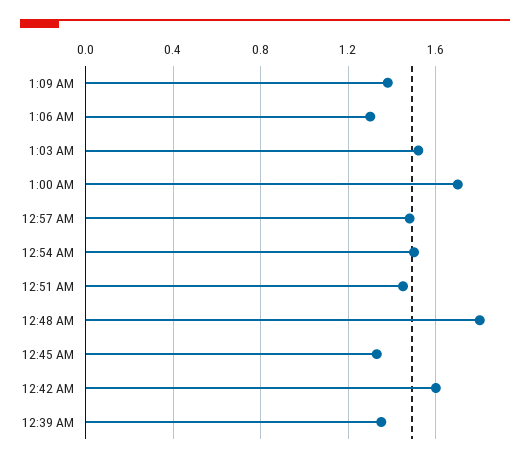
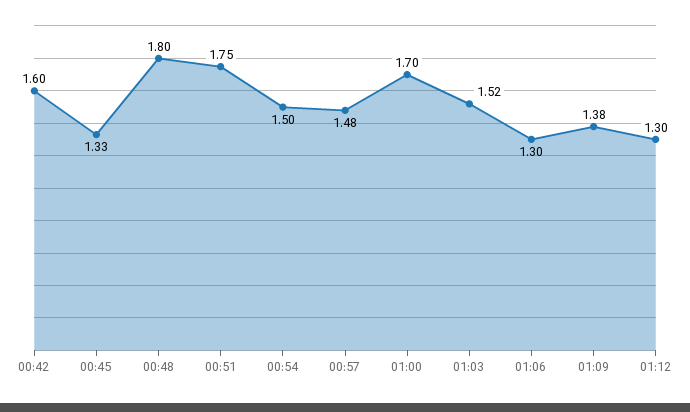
12:51 AM: 1.45 -> 1.75
12:39 AM: 1.35 -> none
01:12: none -> 1.3

